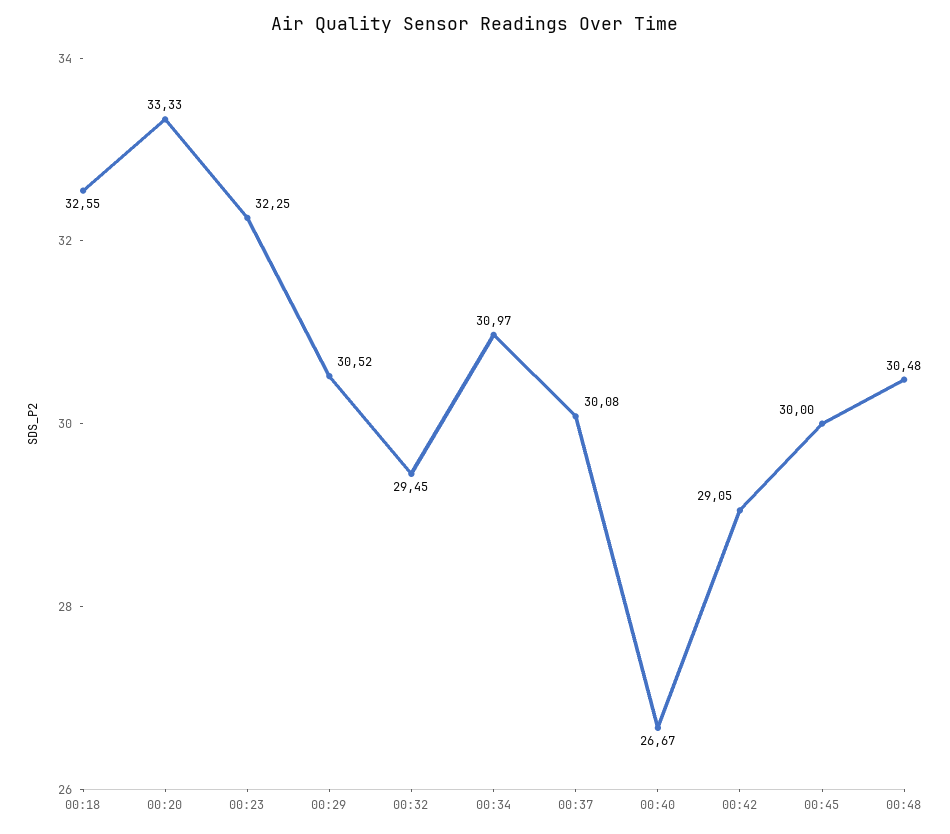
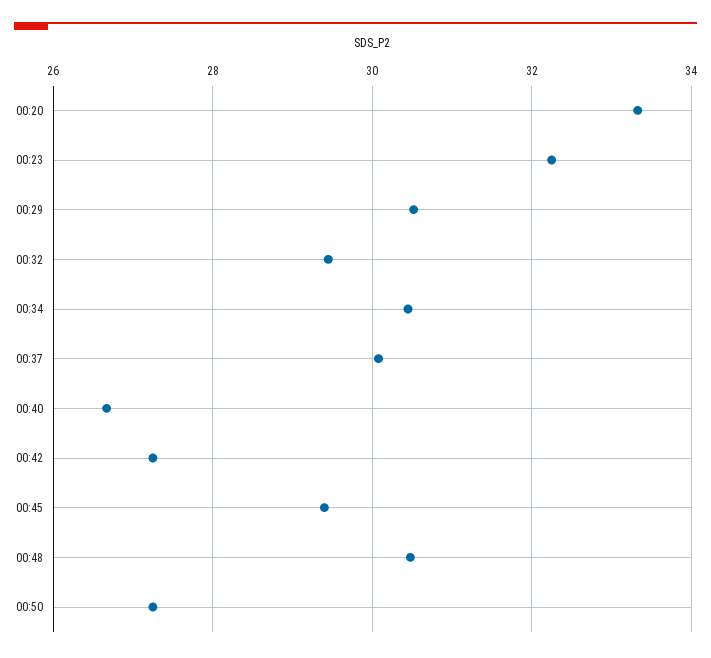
00:18: 32.55 -> none
00:34: 30.97 -> 30.4
00:42: 29.05 -> 27.2
00:45: 30 -> 29.4
00:50: none -> 27.2

